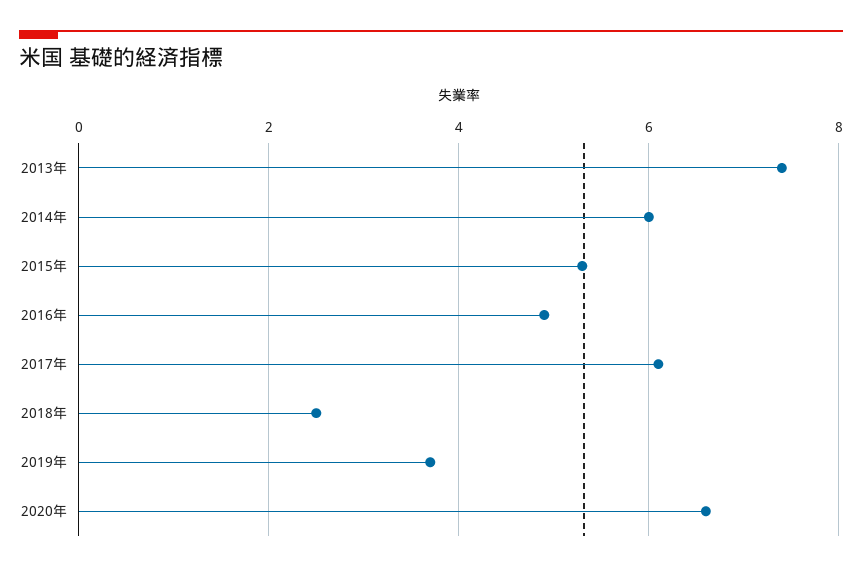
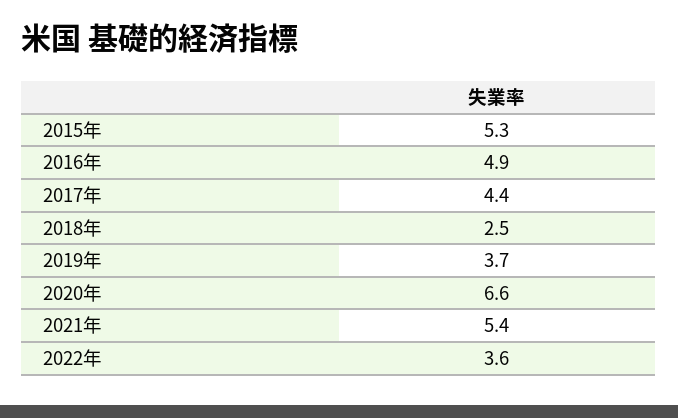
2013年: 7.5 -> none
2014年: 6 -> none
2017年: 6 -> 4.4
2021年: none -> 5.4
2022年: none -> 3.6

